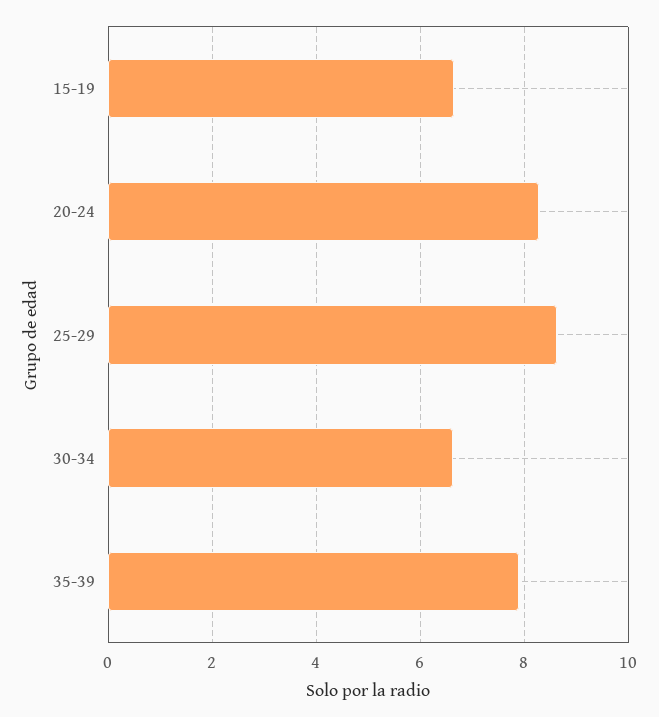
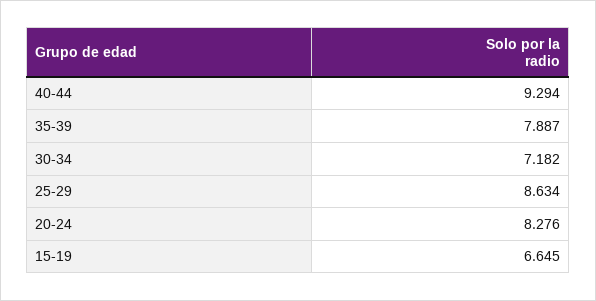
30-34: 6.6 -> 7.182
40-44: none -> 9.294

